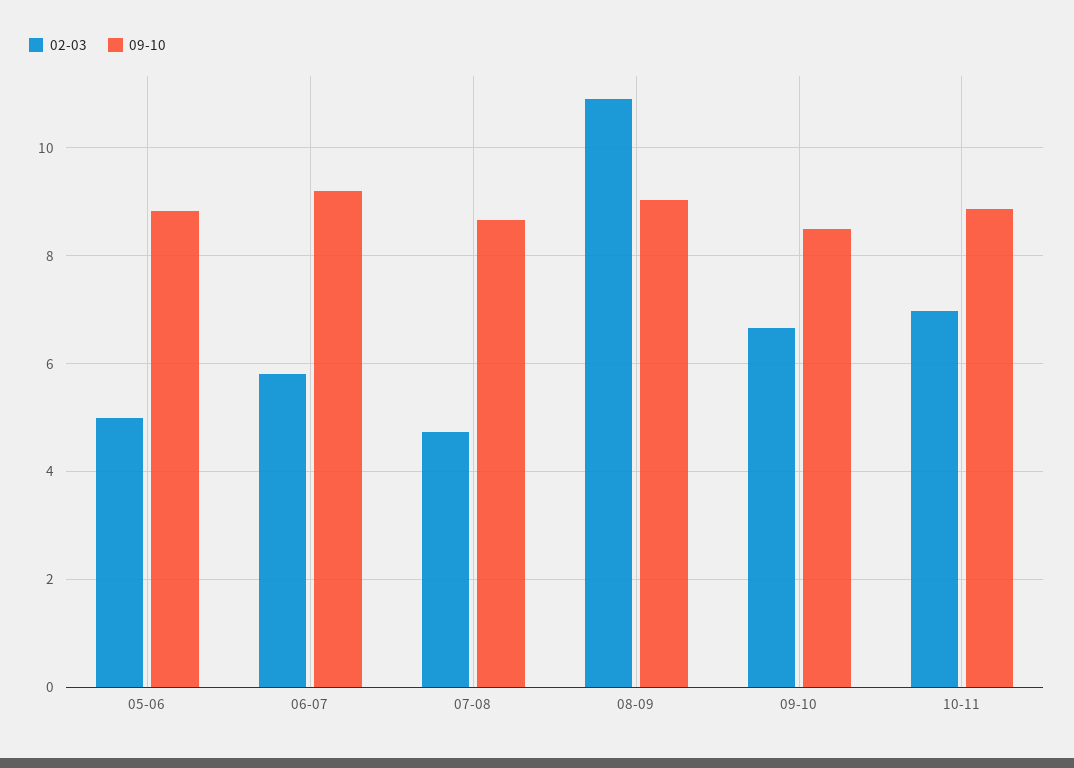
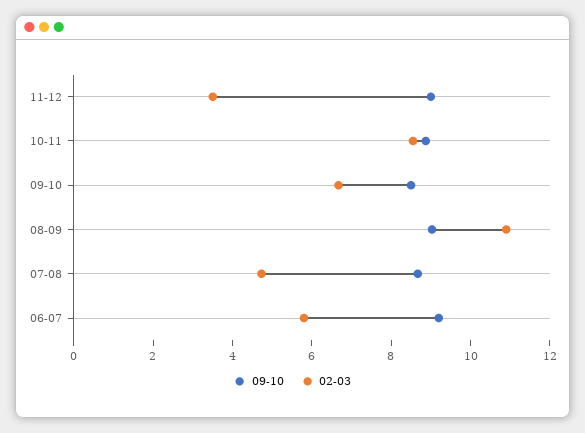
02-03, 05-06: 5 -> none
09-10, 05-06: 8.8 -> none
02-03, 10-11: 7 -> 8.5
09-10, 11-12: none -> 9
02-03, 11-12: none -> 3.5

